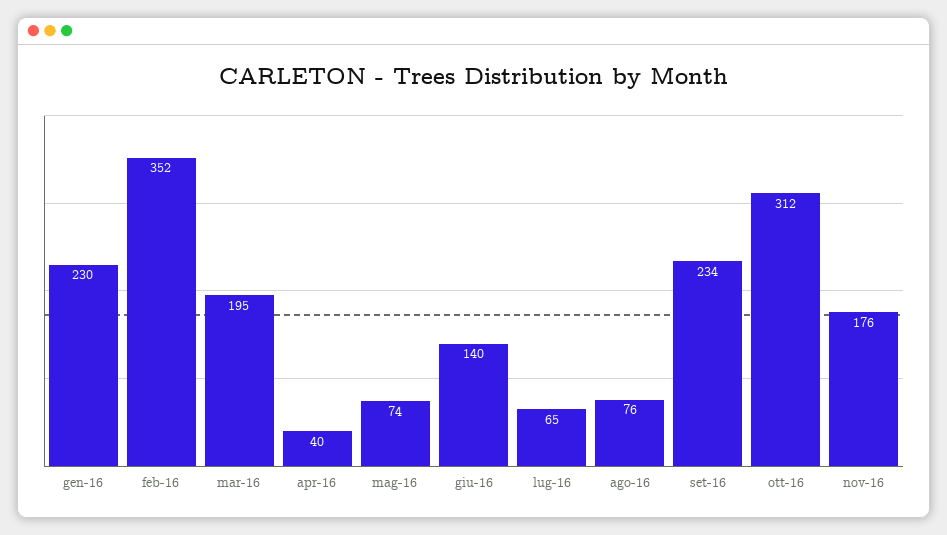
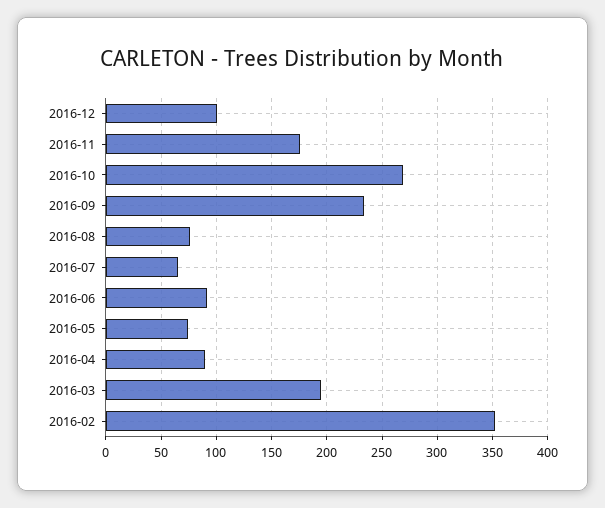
gen-16: 230 -> none
apr-16: 40 -> 90
giu-16: 140 -> 90
ott-16: 312 -> 270
2016-12: none -> 100

